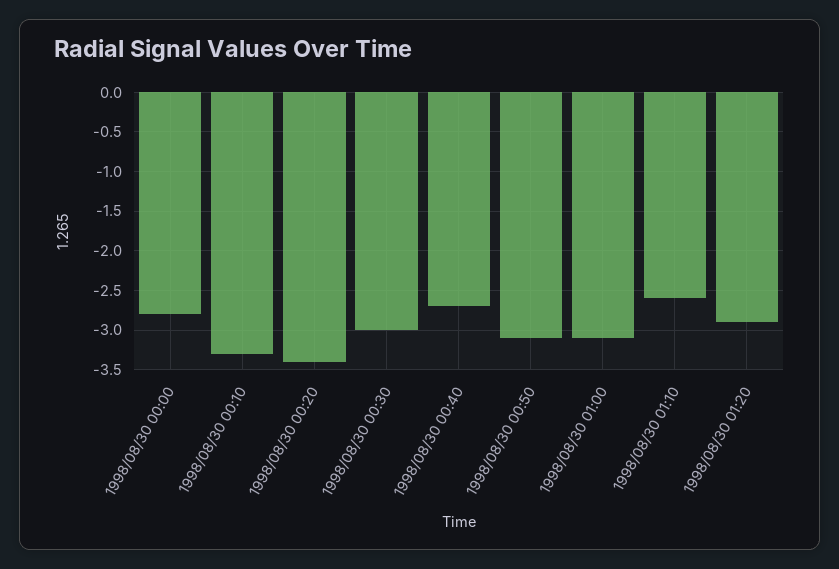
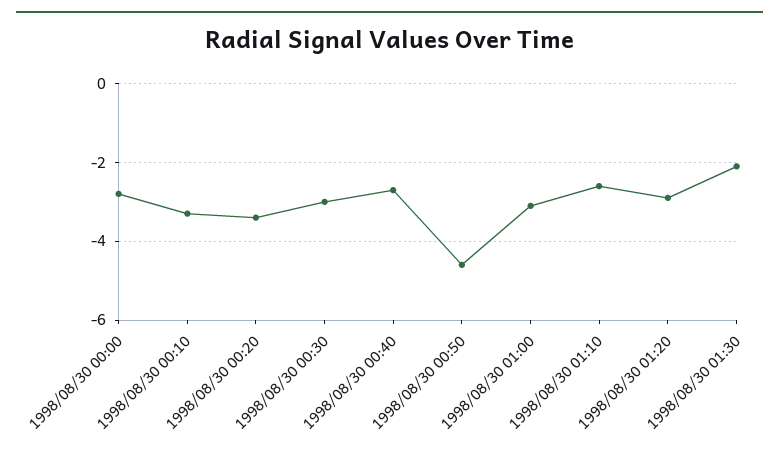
1998/08/30 00:50: -3.1 -> -4.5
1998/08/30 01:30: none -> -2

